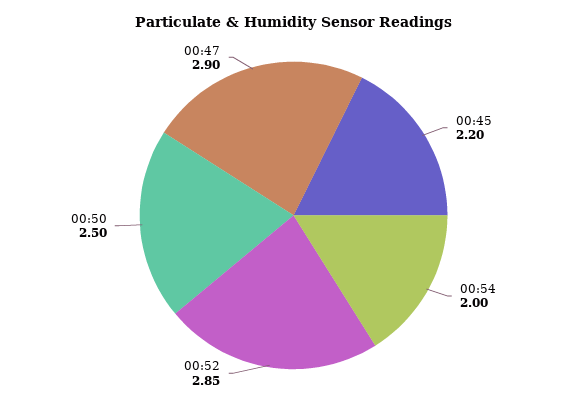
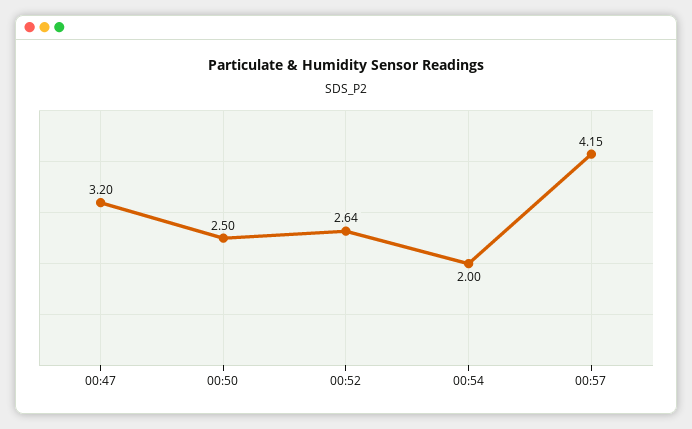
00:45: 2.2 -> none
00:52: 2.85 -> 2.64
00:47: 2.9 -> 3.2
00:57: none -> 4.15

